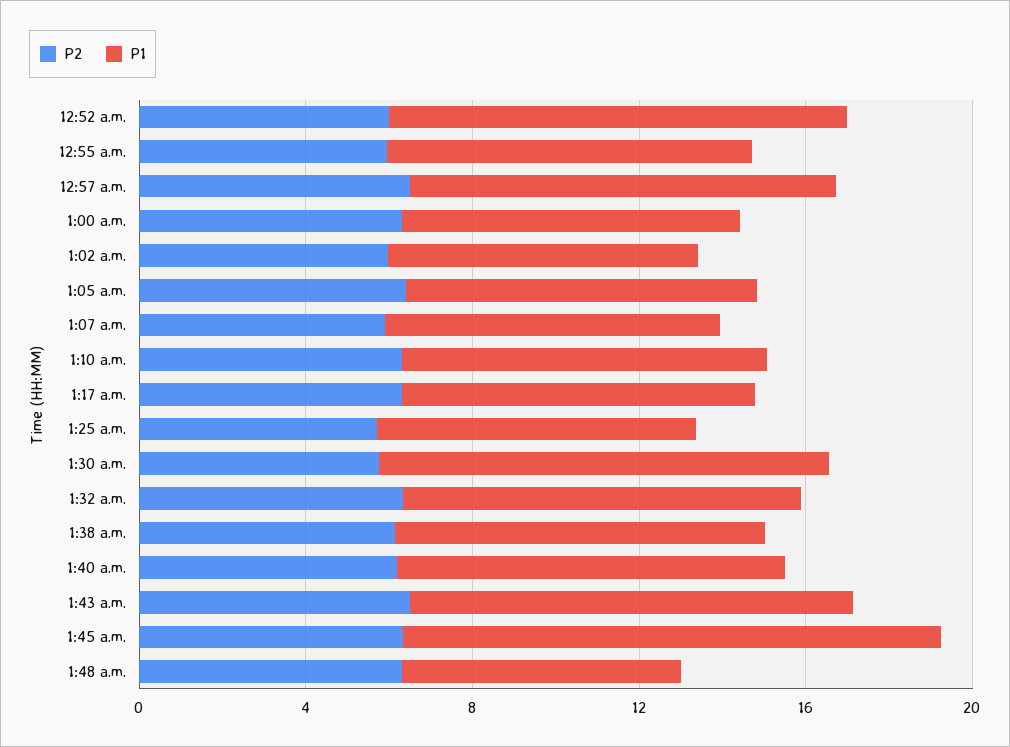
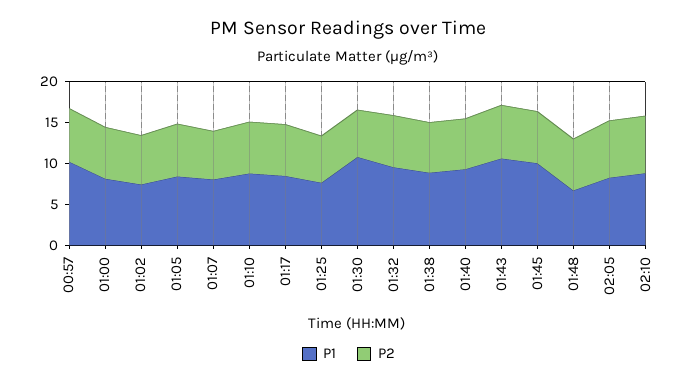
P2, 12:52 a.m.: 6 -> none
P1, 12:52 a.m.: 11 -> none
P2, 12:55 a.m.: 6 -> none
P1, 12:55 a.m.: 9 -> none
P1, 1:45 a.m.: 13 -> 10
P1, 02:05: none -> 8
P2, 02:05: none -> 7
P1, 02:10: none -> 9
P2, 02:10: none -> 7

